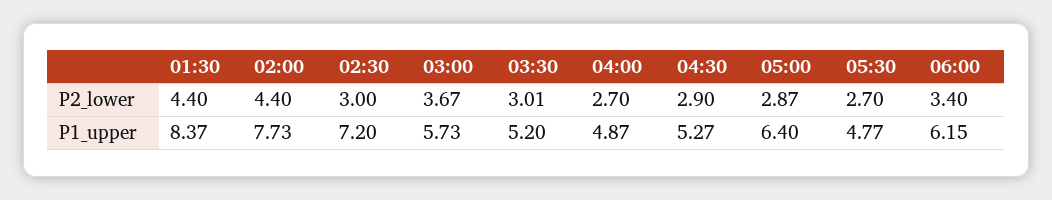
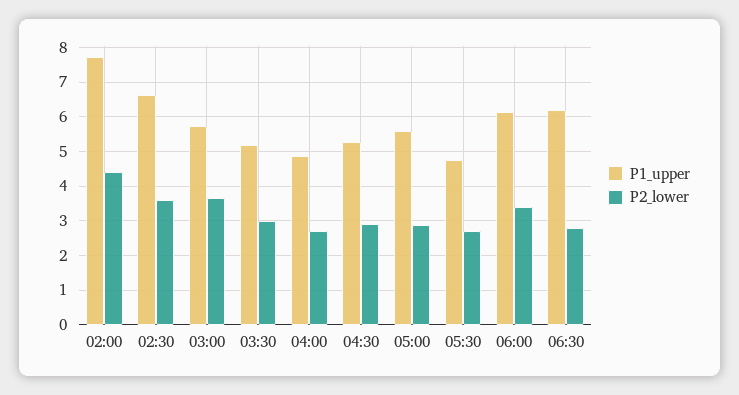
P2_lower, 01:30: 4.4 -> none
P2_lower, 02:30: 3 -> 3.6
P1_upper, 01:30: 8.37 -> none
P1_upper, 02:30: 7.2 -> 6.6
P1_upper, 05:00: 6.4 -> 5.6
P1_upper, 06:30: none -> 6.2
P2_lower, 06:30: none -> 2.8

